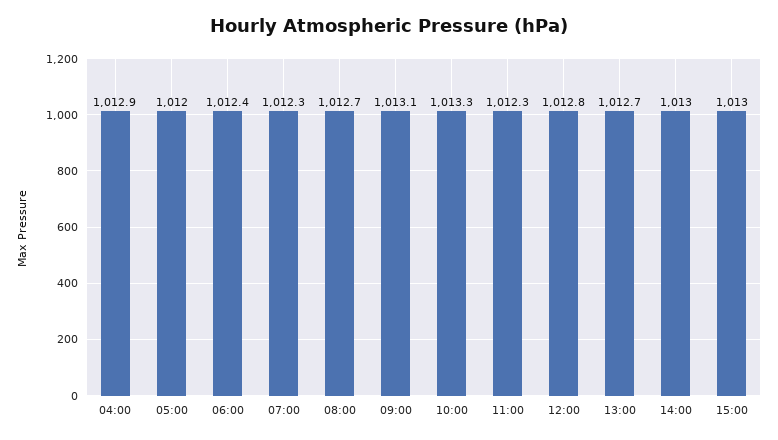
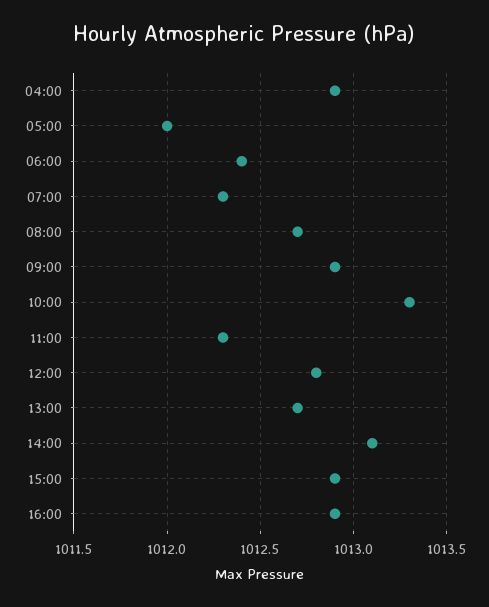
09:00: 1013.1 -> 1012.9
14:00: 1013 -> 1013.1
15:00: 1013 -> 1012.9
16:00: none -> 1012.9

